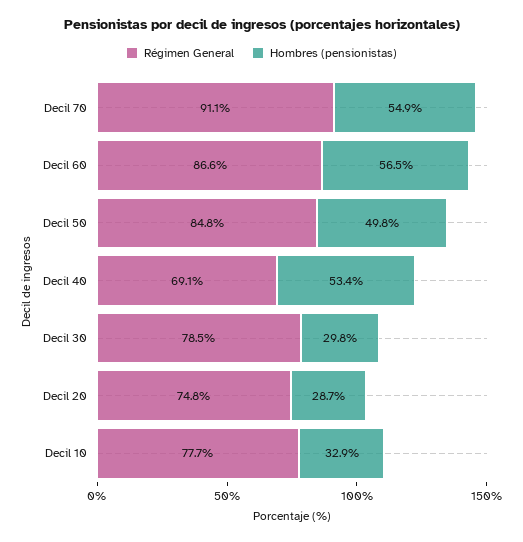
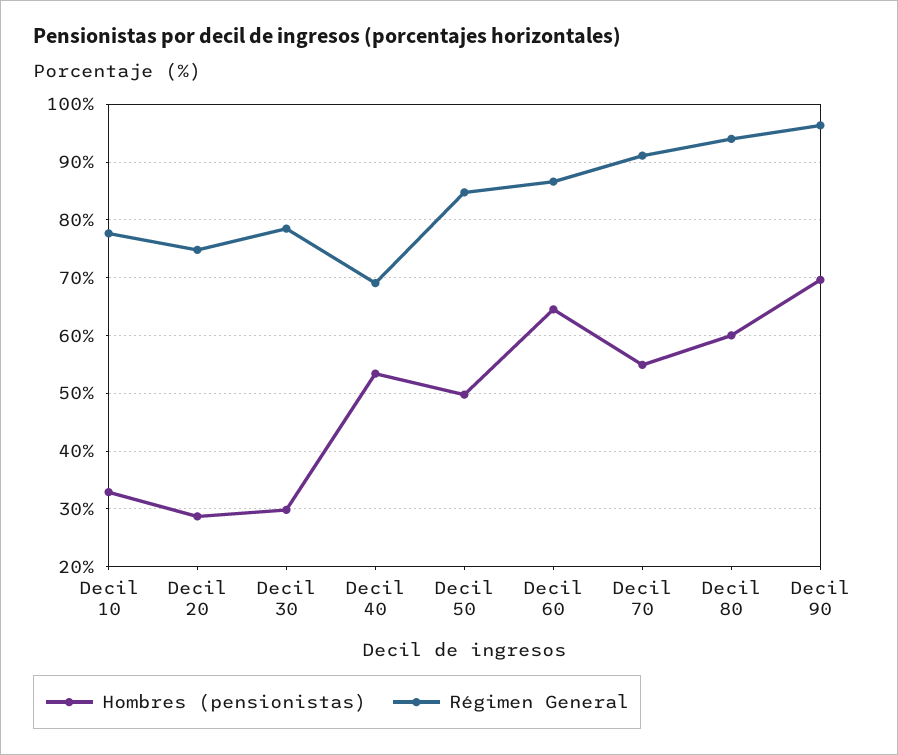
Hombres (pensionistas), Decil 60: 56.5 -> 64
Hombres (pensionistas), Decil 80: none -> 60
Régimen General, Decil 80: none -> 94
Hombres (pensionistas), Decil 90: none -> 70
Régimen General, Decil 90: none -> 96

